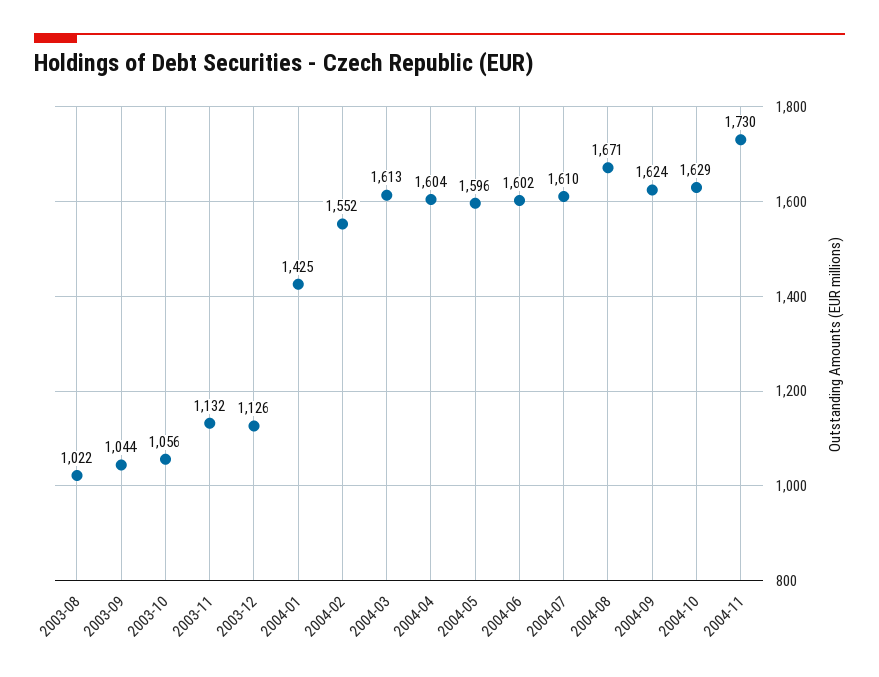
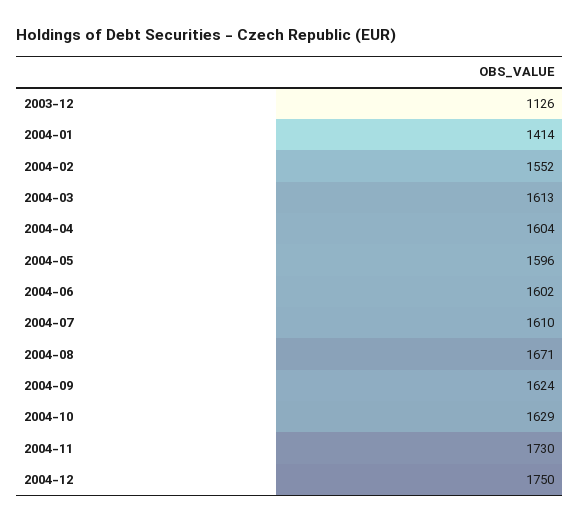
2003-08: 1022 -> none
2003-09: 1044 -> none
2003-10: 1056 -> none
2003-11: 1132 -> none
2004-01: 1425 -> 1414
2004-12: none -> 1750

